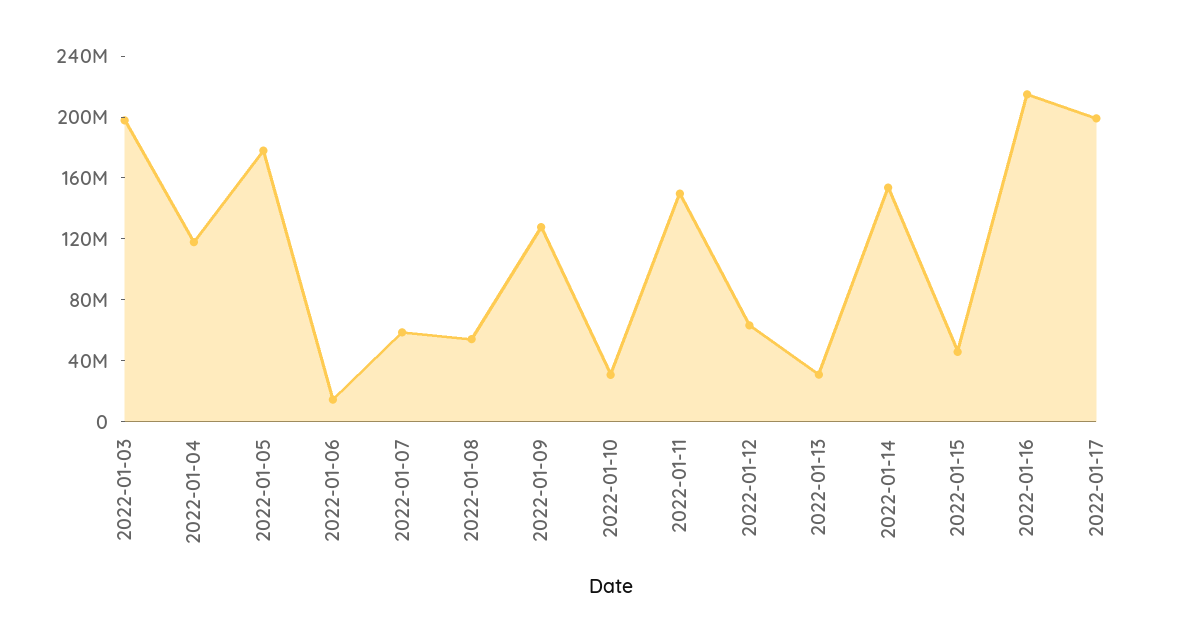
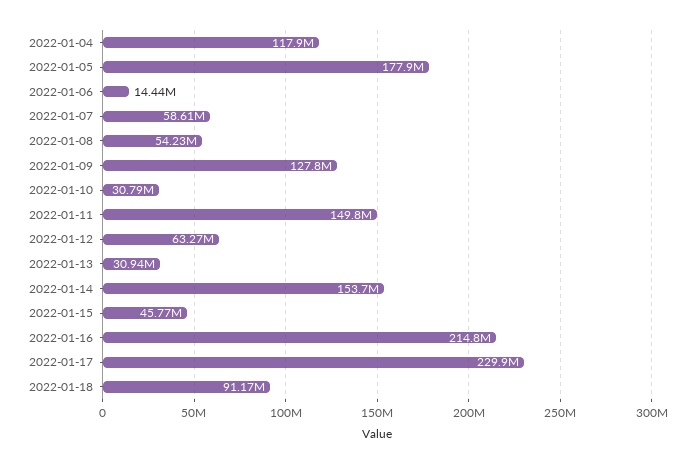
2022-01-03: 200000000 -> none
2022-01-17: 200000000 -> 229900000
2022-01-18: none -> 91170000

